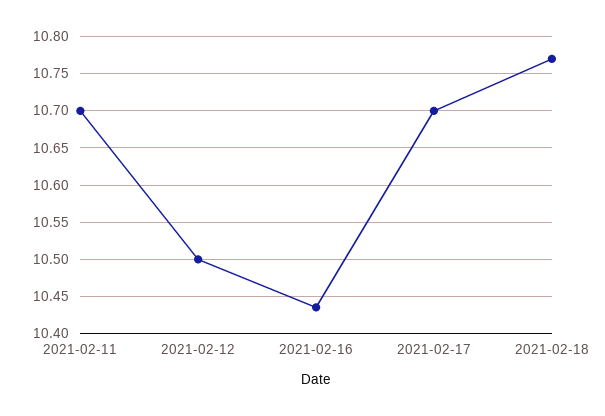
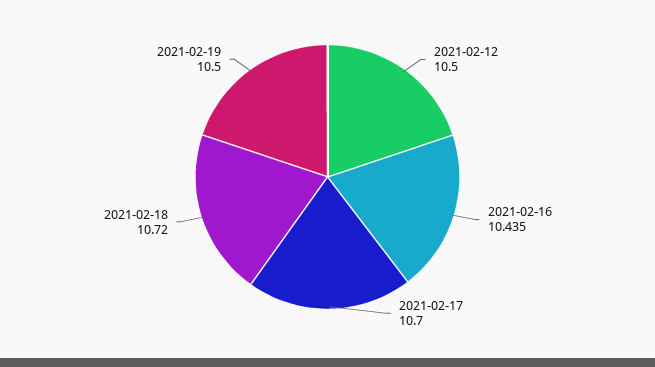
2021-02-11: 10.7 -> none
2021-02-18: 10.77 -> 10.72
2021-02-19: none -> 10.5

